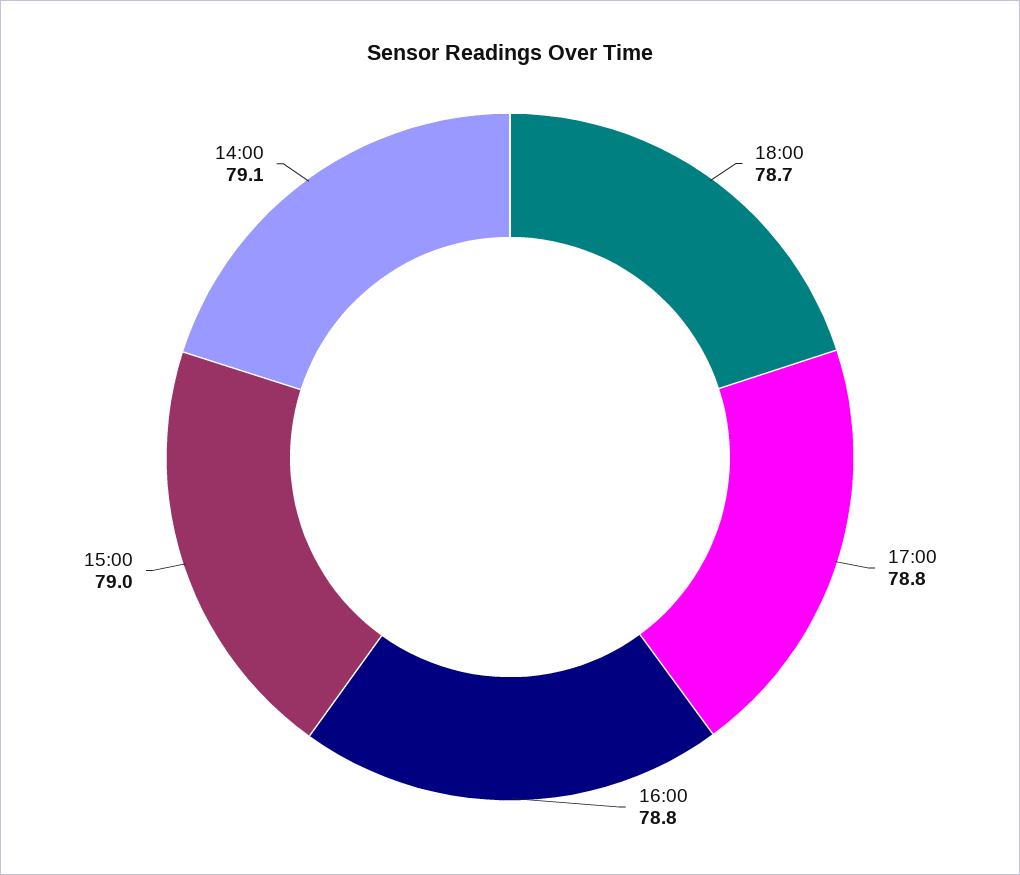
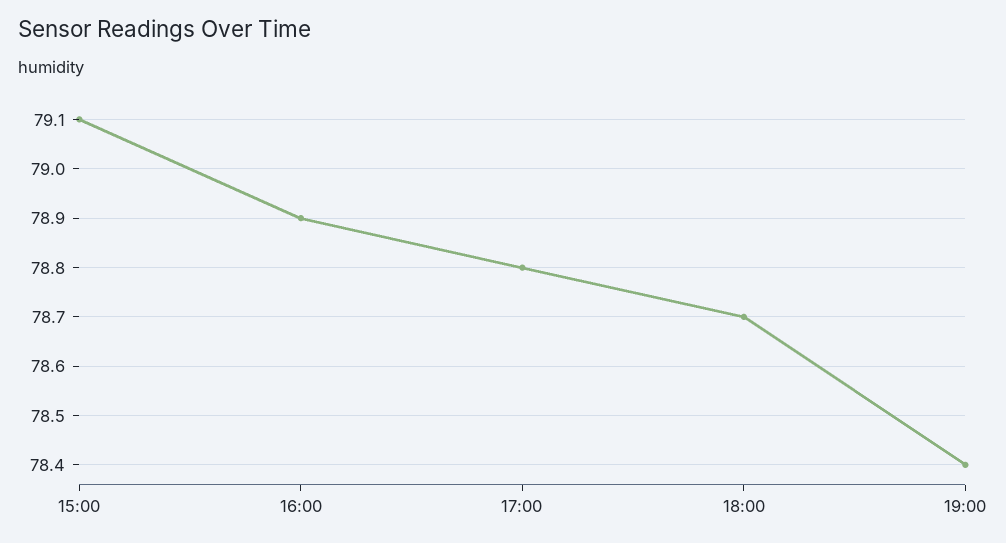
16:00: 78.8 -> 78.9
15:00: 79 -> 79.1
14:00: 79.1 -> none
19:00: none -> 78.4

